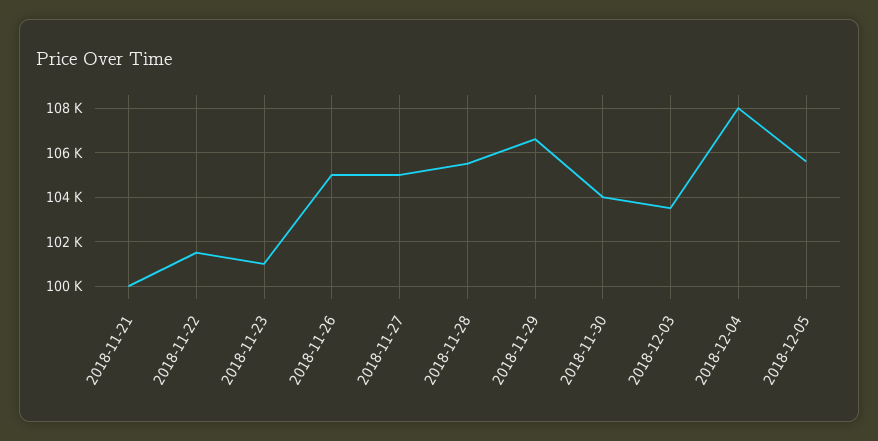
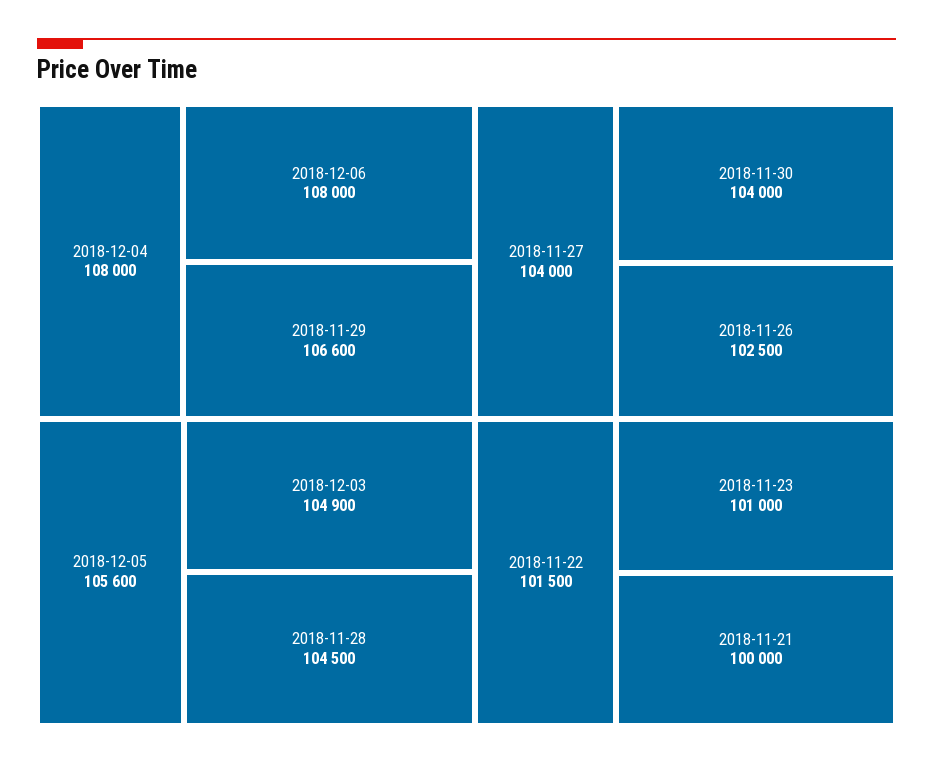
2018-11-26: 105000 -> 102500
2018-11-27: 105000 -> 104000
2018-11-28: 105500 -> 104500
2018-12-03: 103500 -> 104900
2018-12-06: none -> 108000

